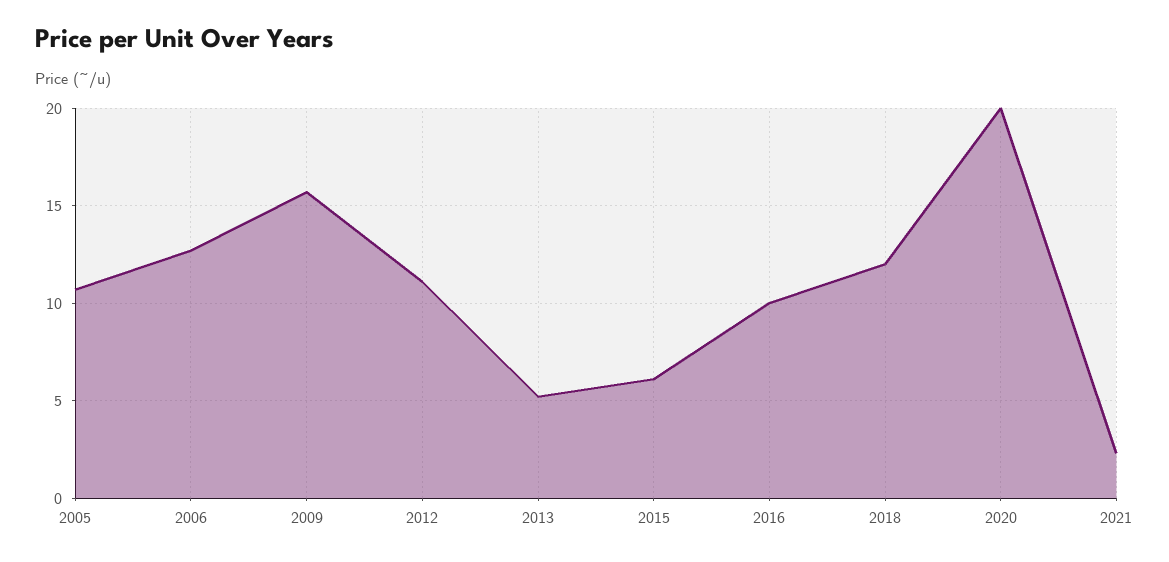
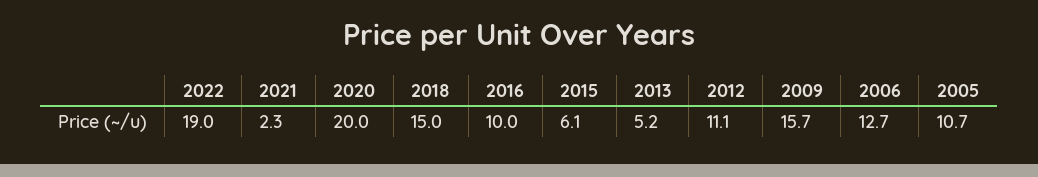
2018: 12 -> 15
2022: none -> 19

